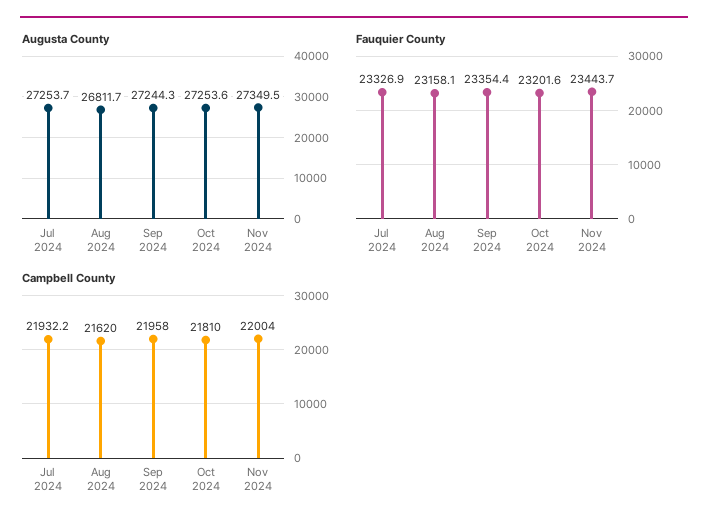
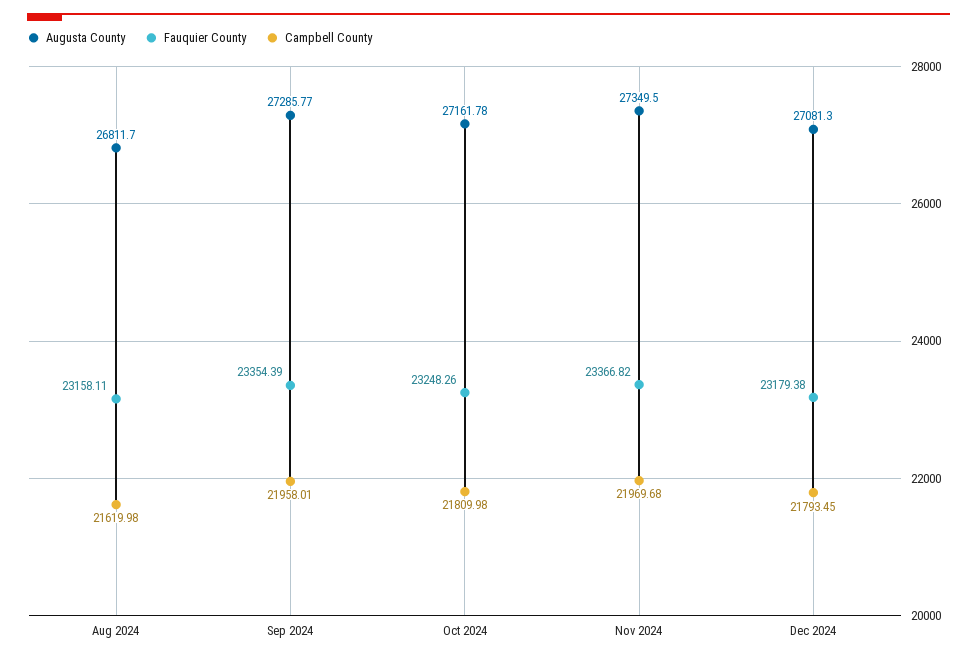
Augusta County, Jul 2024: 27253.7 -> none
Augusta County, Sep 2024: 27244.3 -> 27285.77
Augusta County, Oct 2024: 27253.6 -> 27161.78
Fauquier County, Jul 2024: 23326.9 -> none
Fauquier County, Oct 2024: 23201.6 -> 23248.26
Fauquier County, Nov 2024: 23443.7 -> 23366.82
Campbell County, Jul 2024: 21932.2 -> none
Campbell County, Nov 2024: 22004 -> 21969.68
Augusta County, Dec 2024: none -> 27081.3
Fauquier County, Dec 2024: none -> 23179.38
Campbell County, Dec 2024: none -> 21793.45

